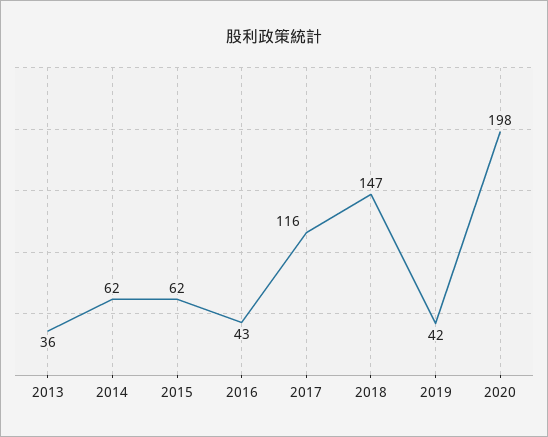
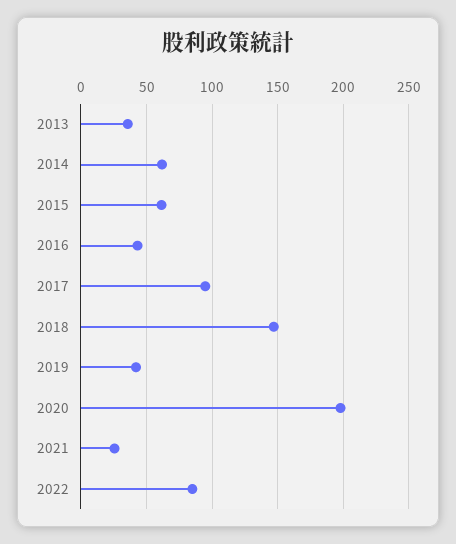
2017: 116 -> 95
2021: none -> 25
2022: none -> 85

